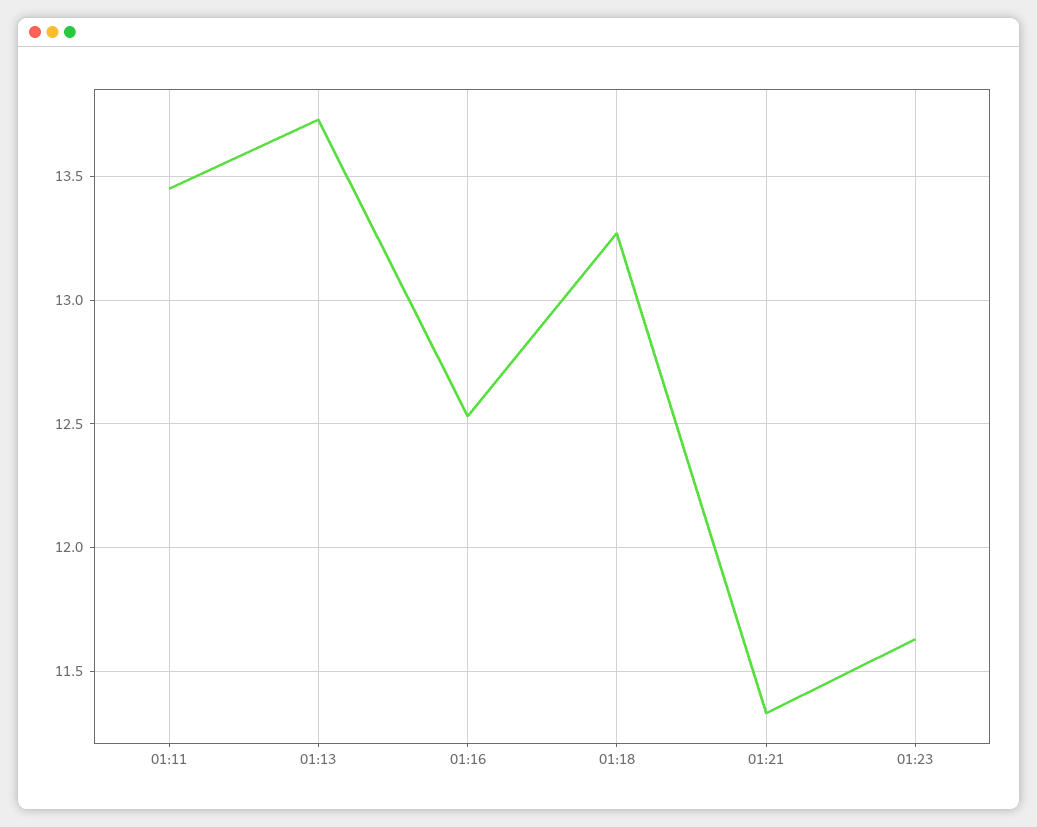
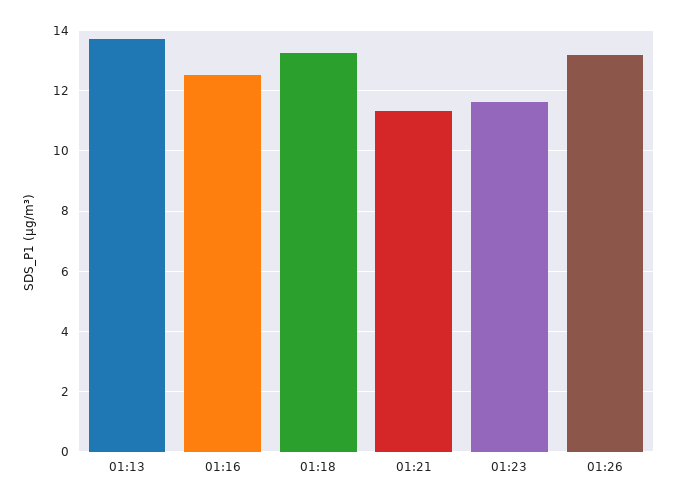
01:11: 13.45 -> none
01:26: none -> 13.2

